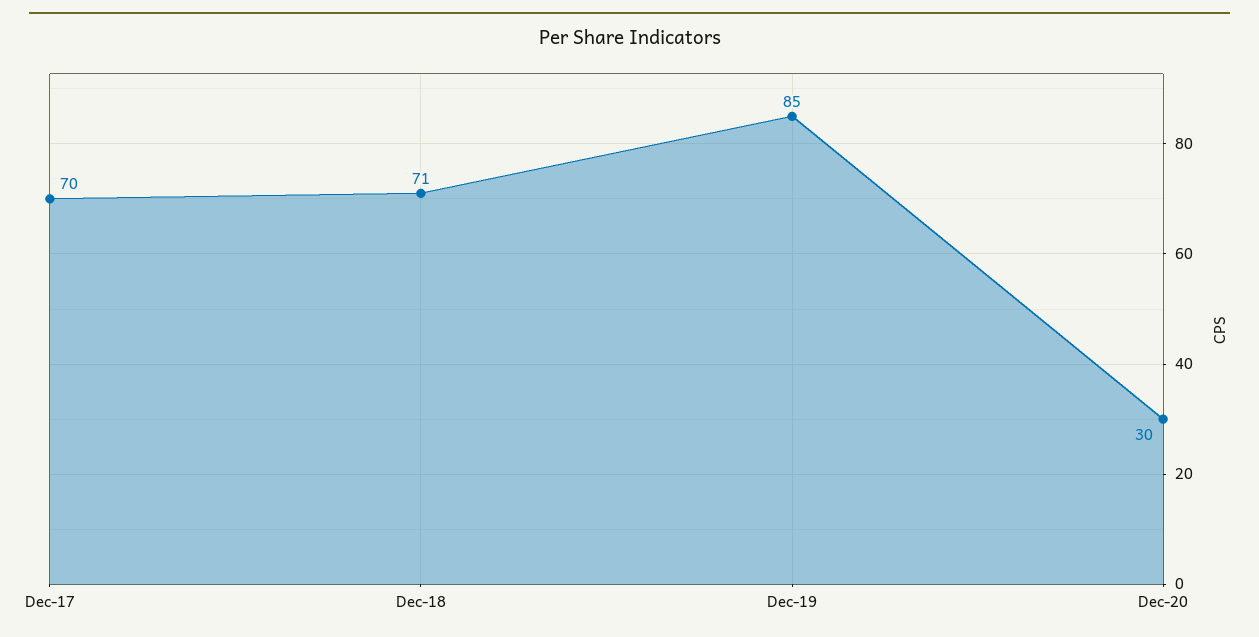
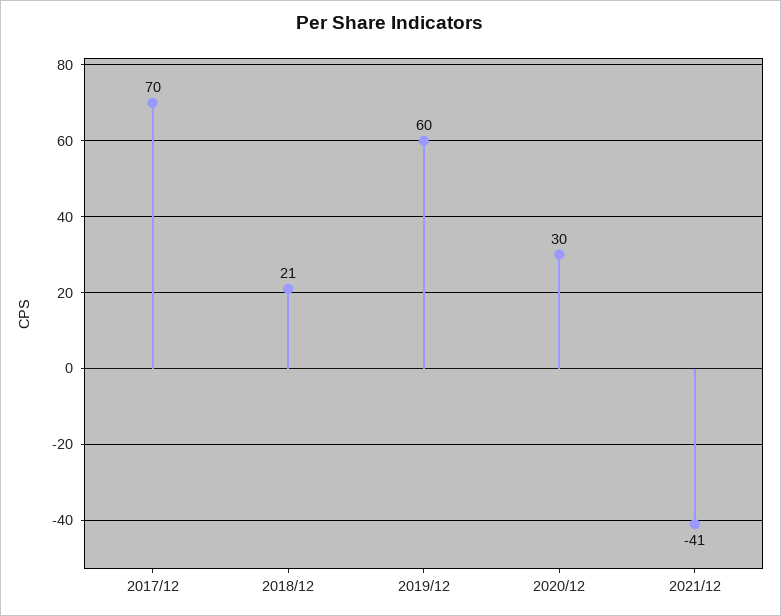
Dec-18: 71 -> 21
Dec-19: 85 -> 60
2021/12: none -> -41

